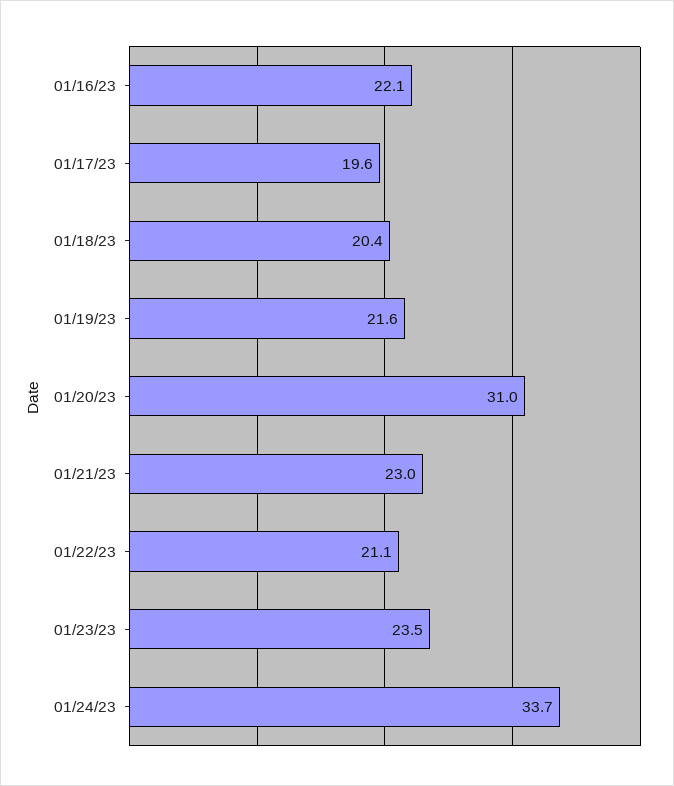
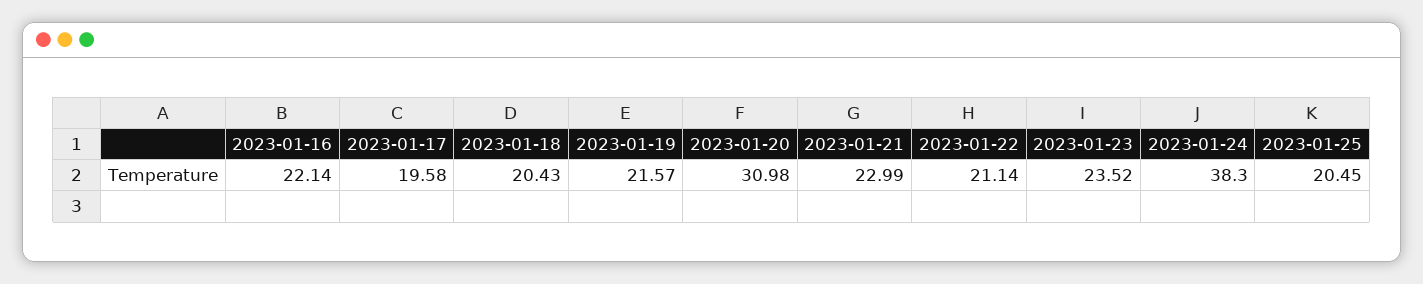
01/24/23: 33.7 -> 38.3
2023-01-25: none -> 20.45

